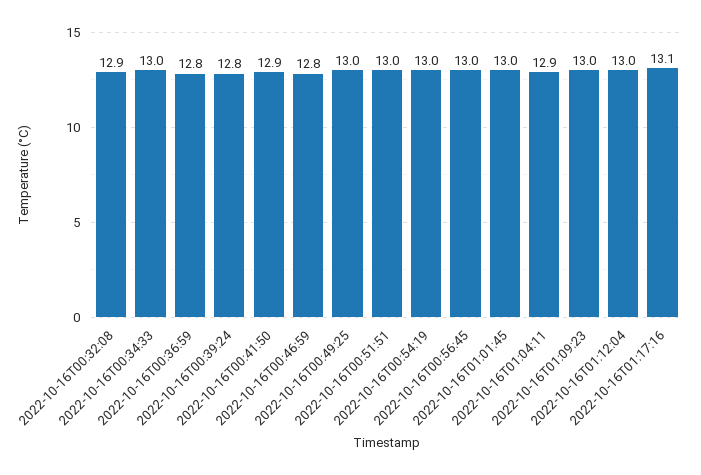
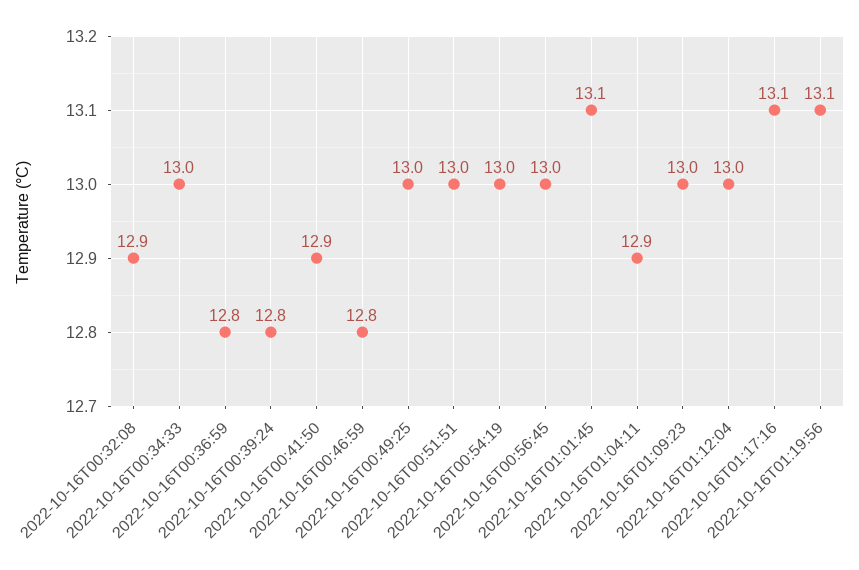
2022-10-16T01:01:45: 13 -> 13.1
2022-10-16T01:19:56: none -> 13.1

